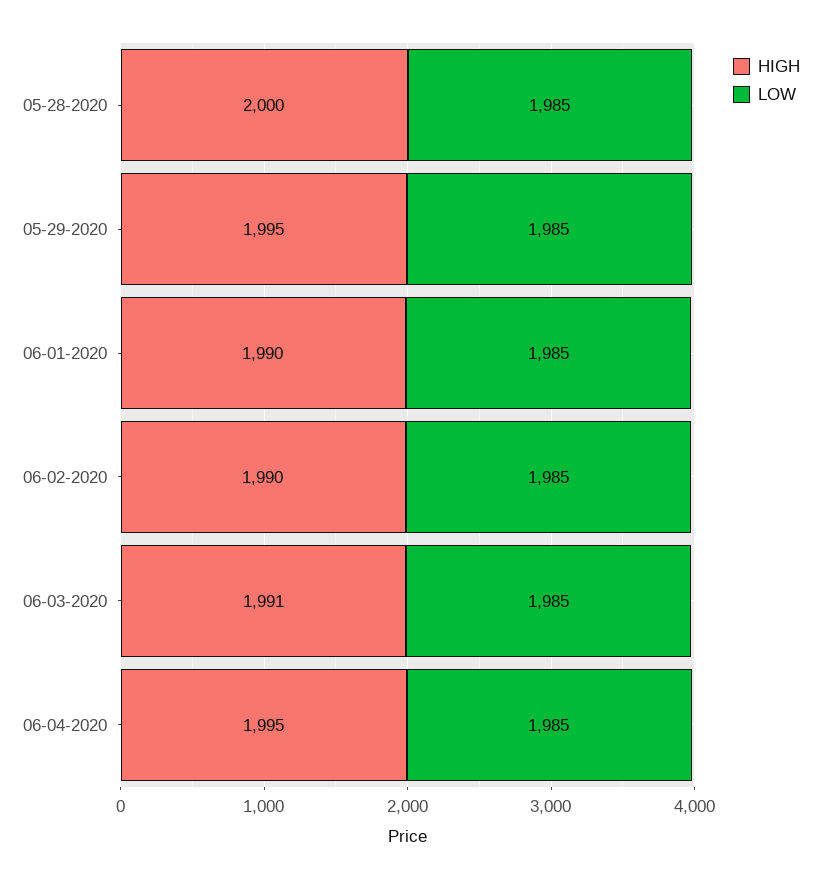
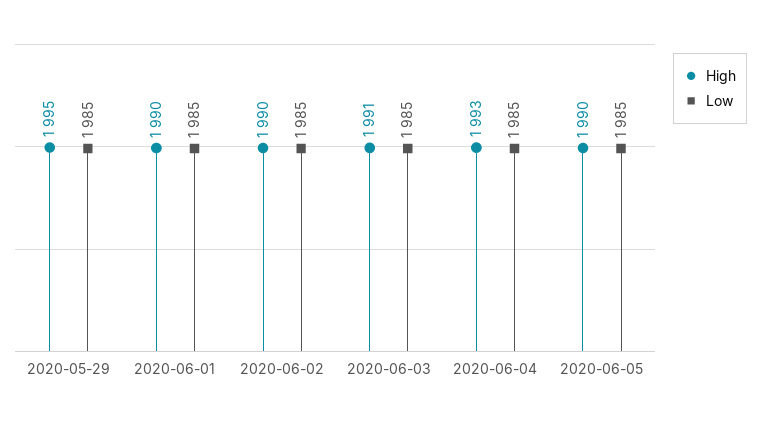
HIGH, 05-28-2020: 2000 -> none
LOW, 05-28-2020: 1985 -> none
HIGH, 06-04-2020: 1995 -> 1993
HIGH, 2020-06-05: none -> 1990
LOW, 2020-06-05: none -> 1985

